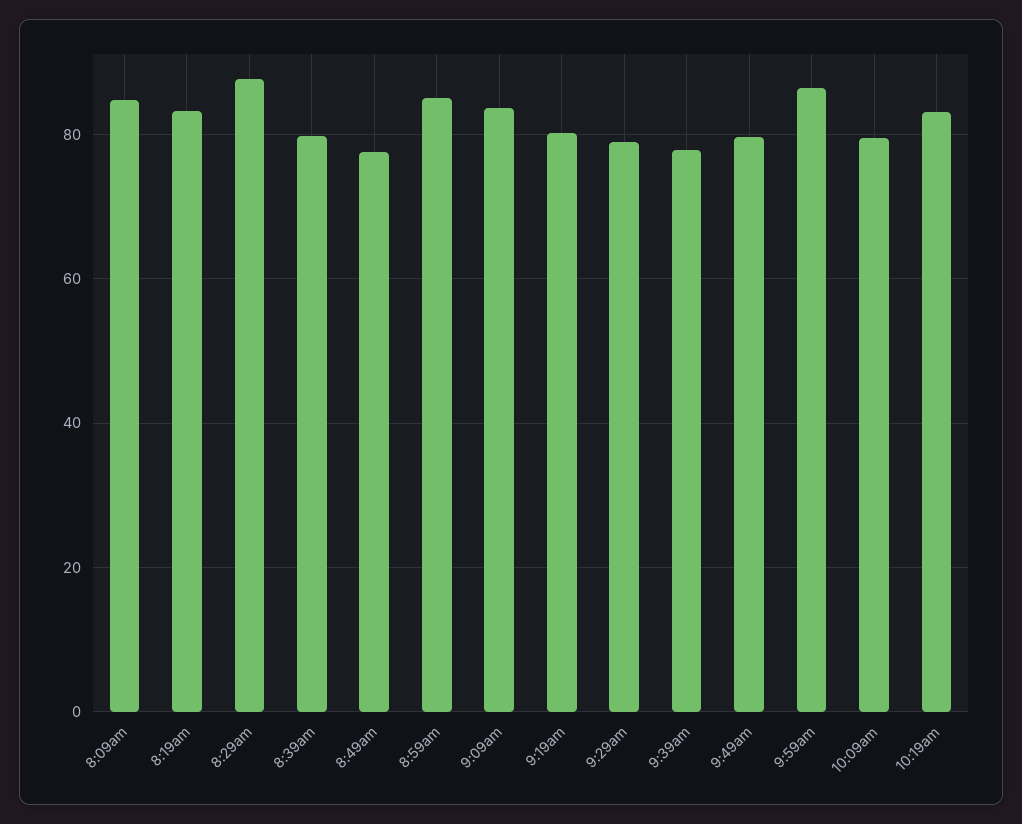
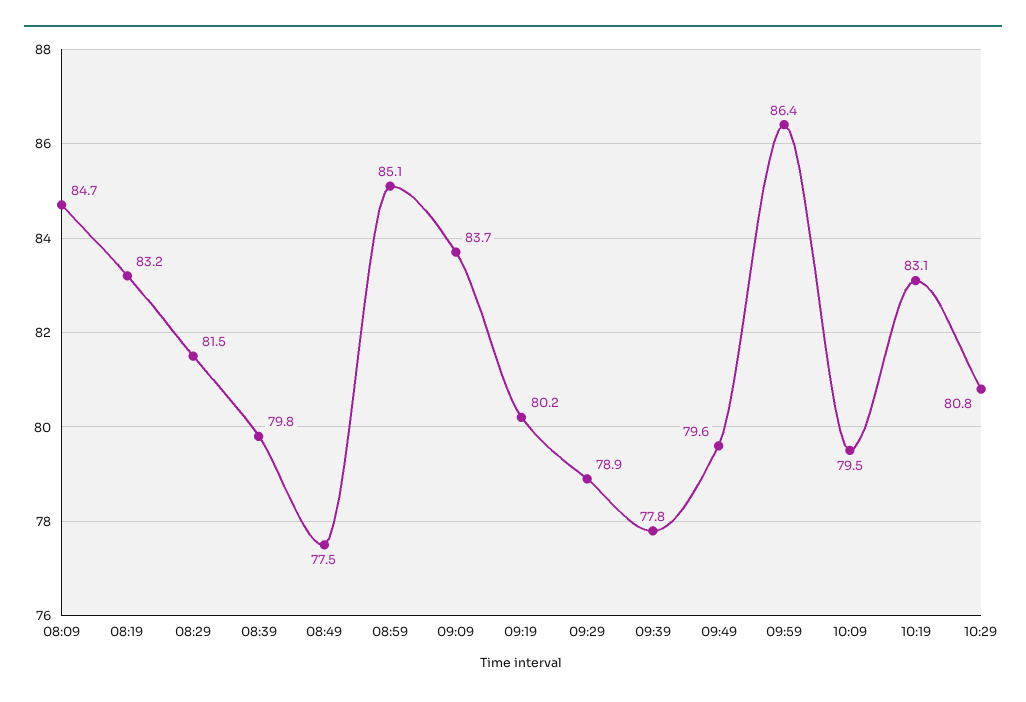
8:29am: 88 -> 81.5
10:29: none -> 80.8

